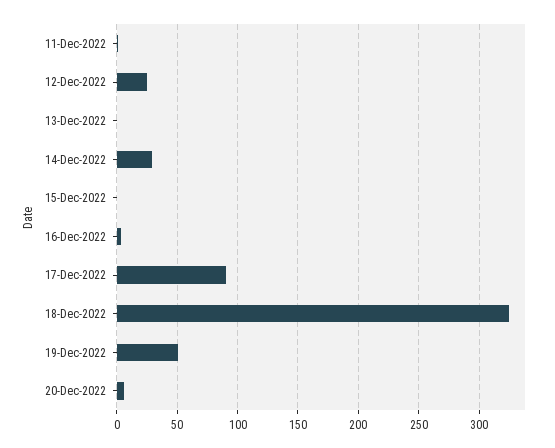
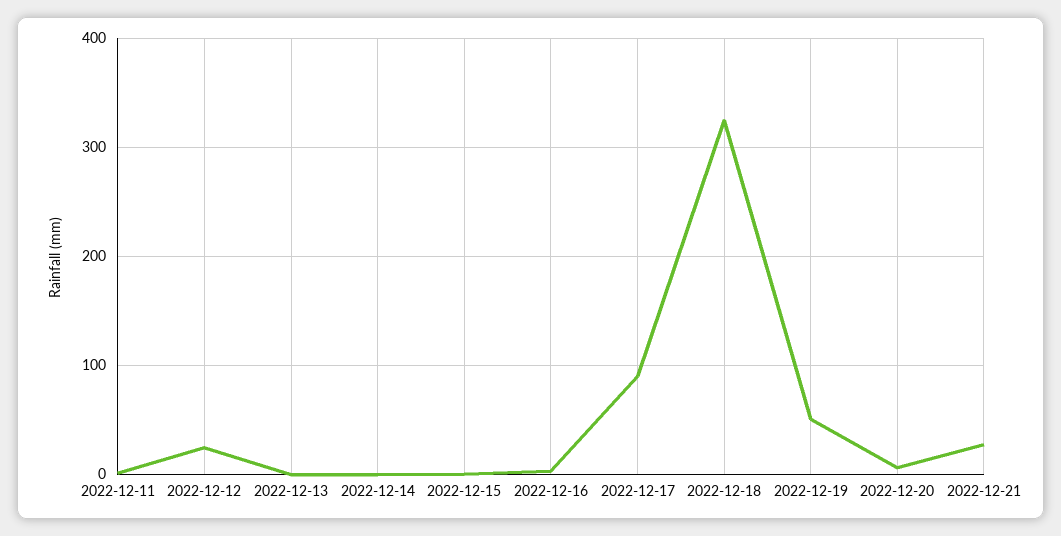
14-Dec-2022: 30 -> 0
2022-12-21: none -> 30

